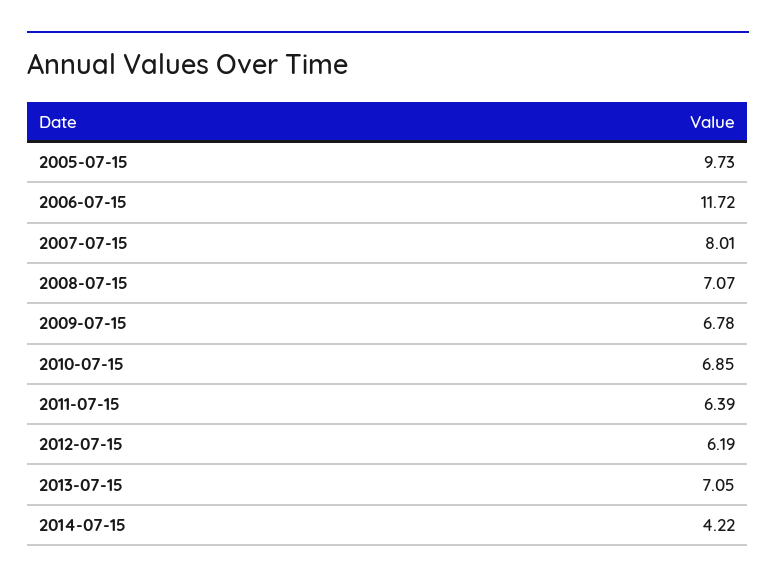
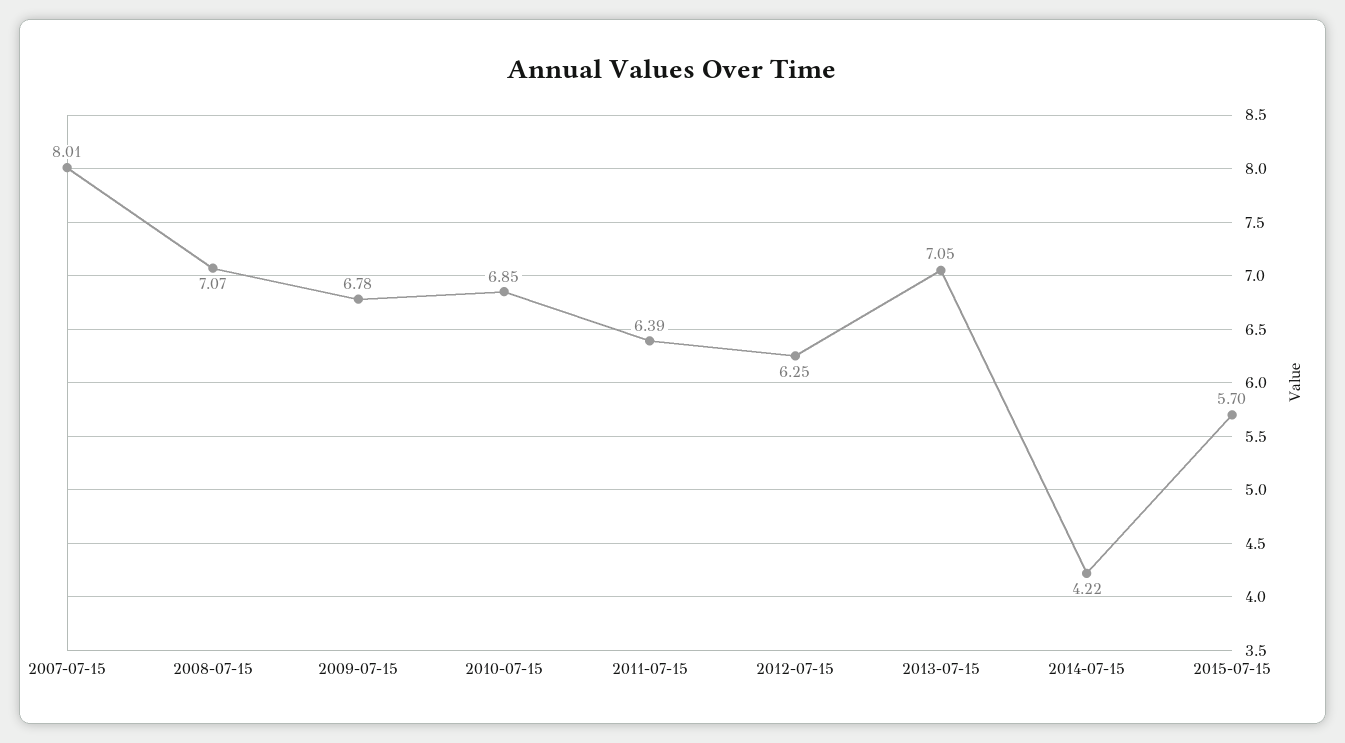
2005-07-15: 9.73 -> none
2006-07-15: 11.72 -> none
2012-07-15: 6.19 -> 6.25
2015-07-15: none -> 5.7

